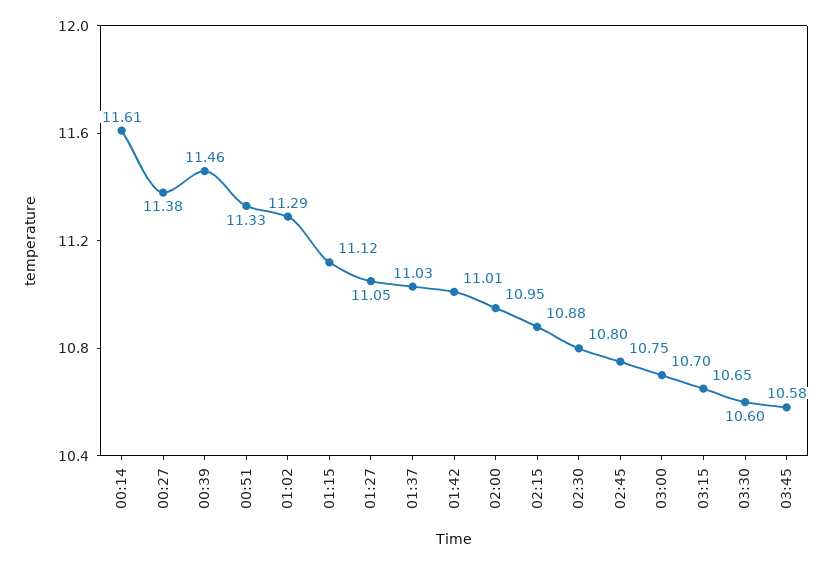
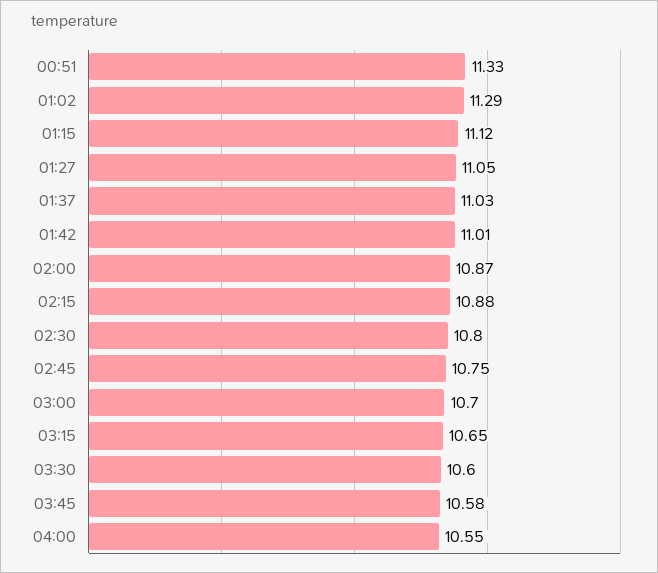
00:14: 11.61 -> none
00:27: 11.38 -> none
00:39: 11.46 -> none
02:00: 10.95 -> 10.87
04:00: none -> 10.55

